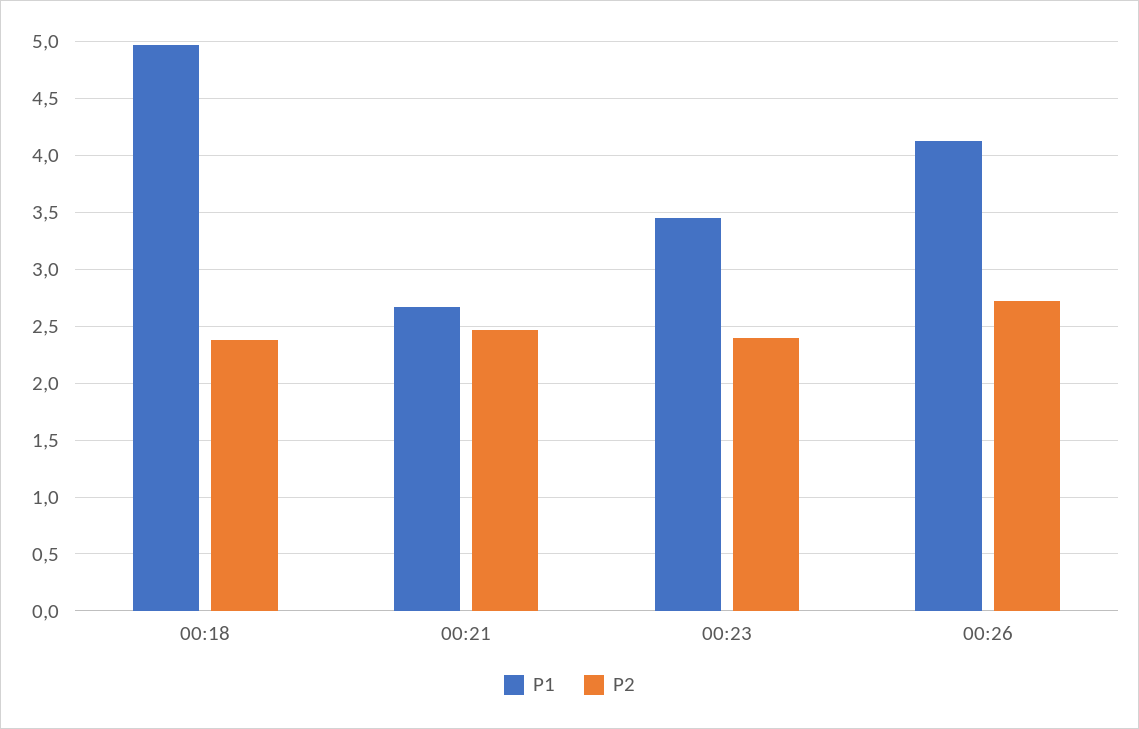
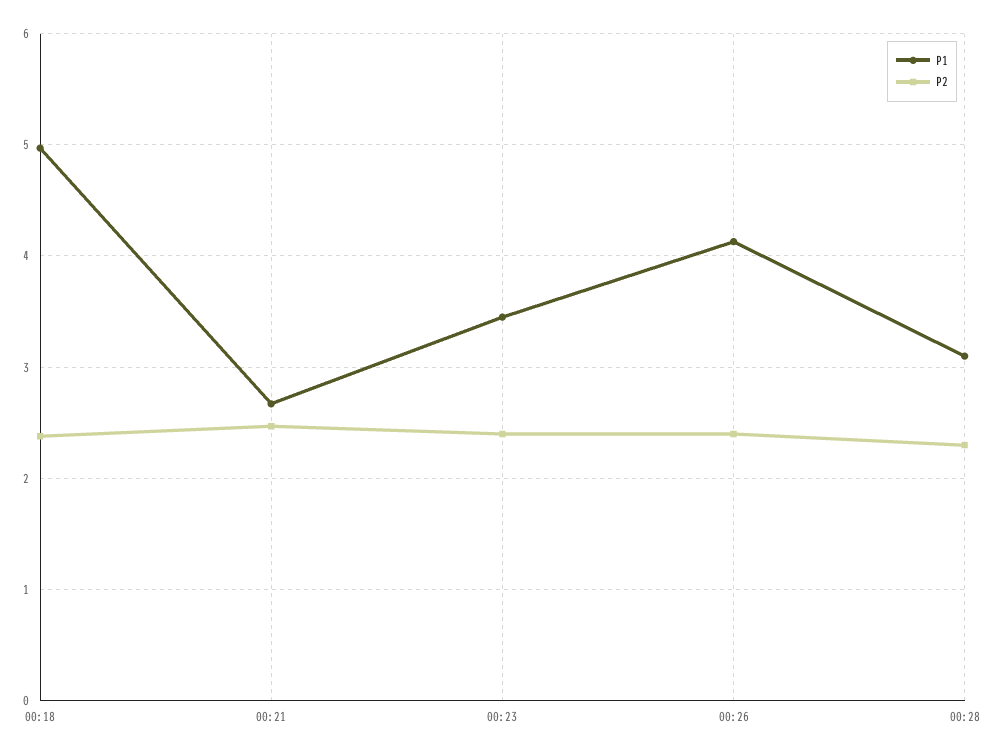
P2, 00:26: 2.7 -> 2.4
P1, 00:28: none -> 3.1
P2, 00:28: none -> 2.3

